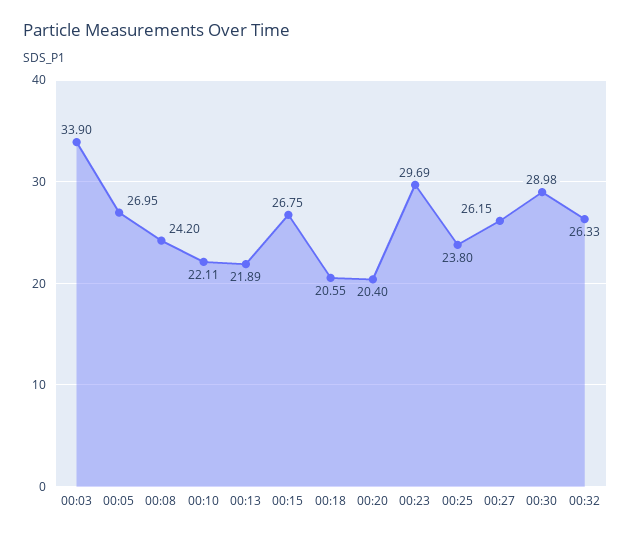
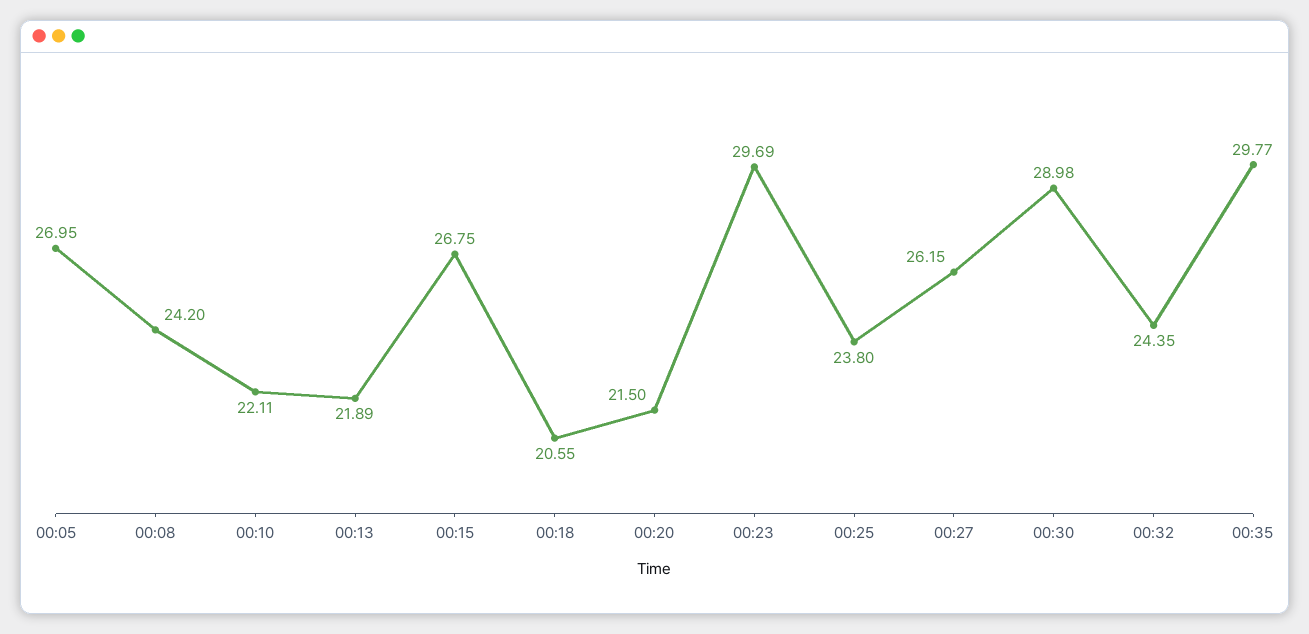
00:03: 33.9 -> none
00:20: 20.4 -> 21.5
00:32: 26.33 -> 24.35
00:35: none -> 29.77

